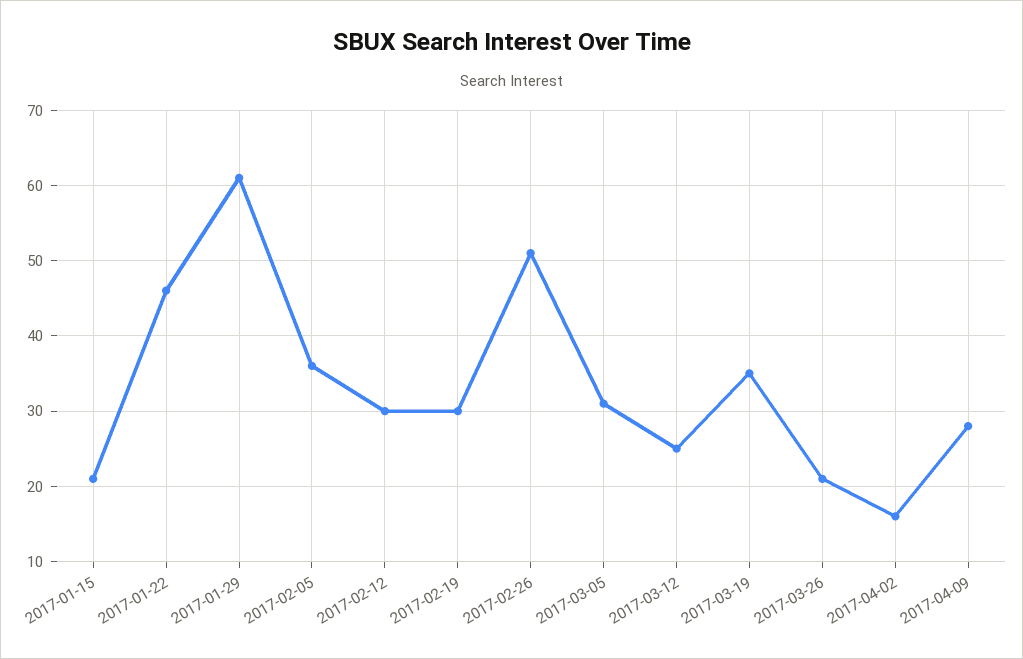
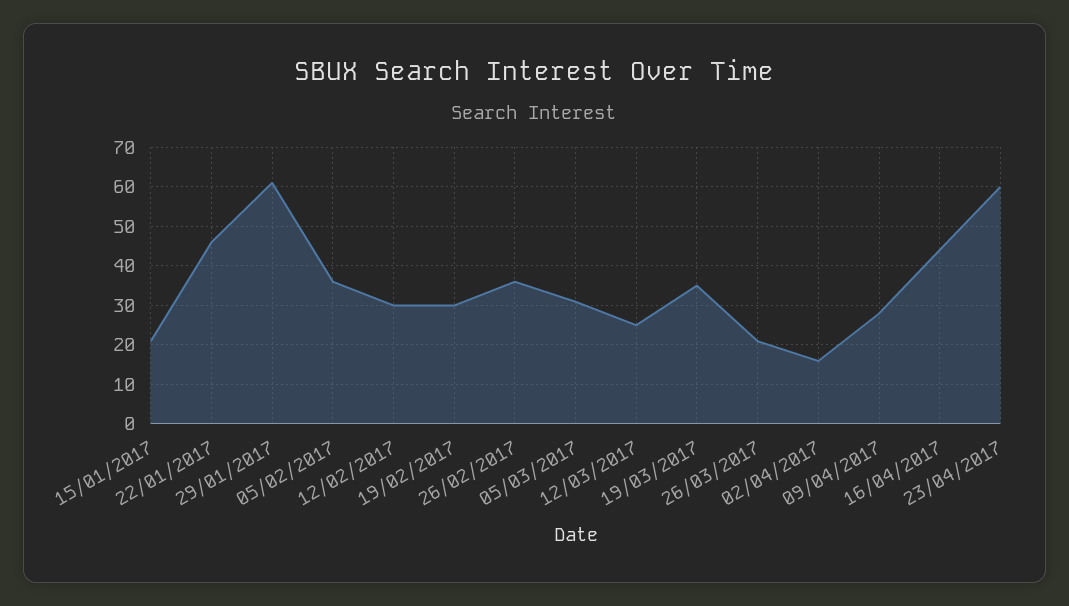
2017-02-26: 51 -> 35
16/04/2017: none -> 45
23/04/2017: none -> 60

